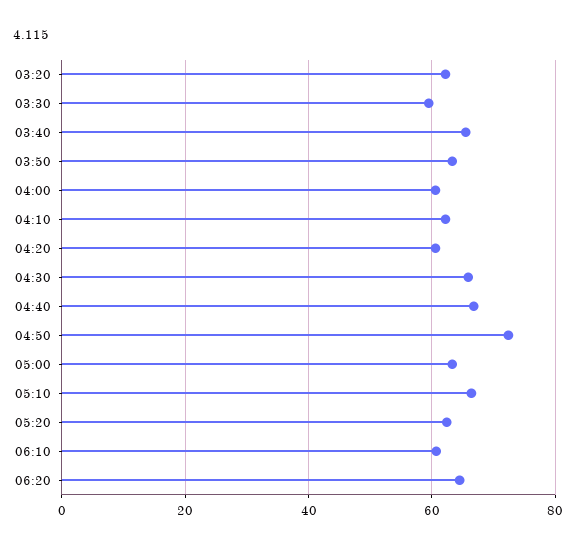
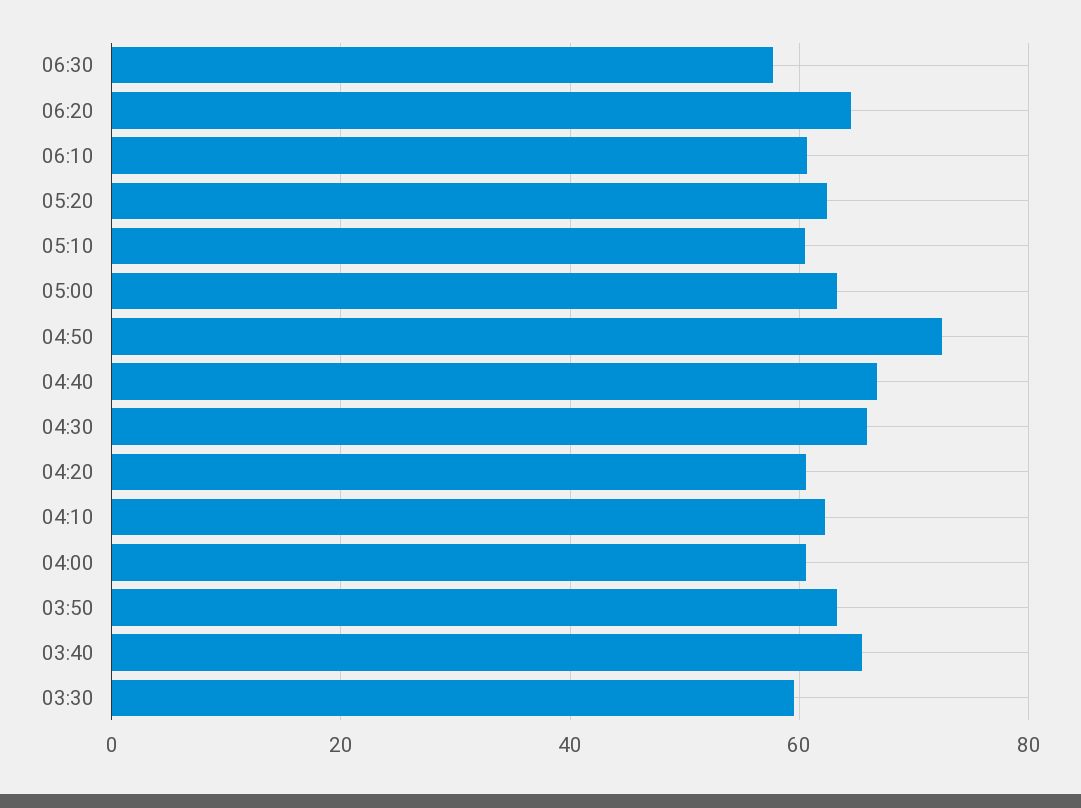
03:20: 62 -> none
05:10: 66 -> 60
06:30: none -> 58

